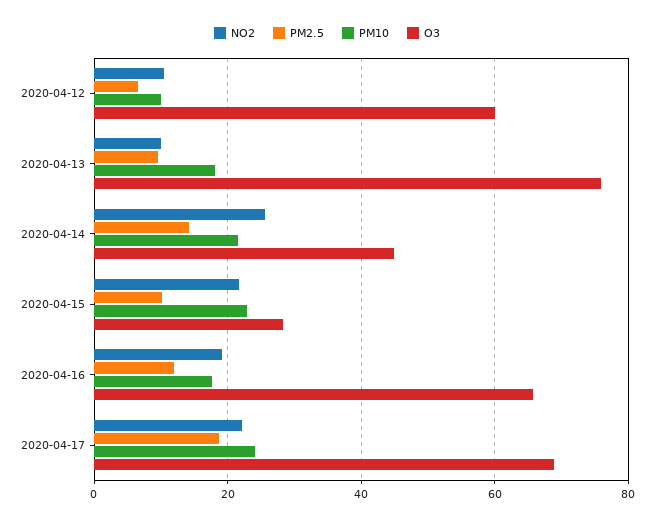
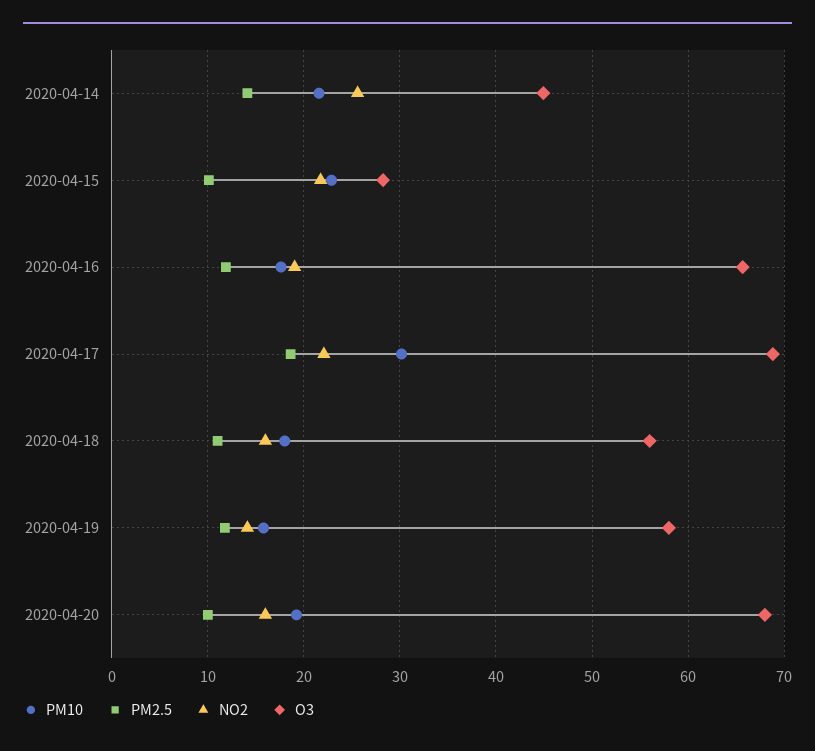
NO2, 2020-04-12: 10 -> none
PM2.5, 2020-04-12: 6 -> none
PM10, 2020-04-12: 10 -> none
O3, 2020-04-12: 60 -> none
NO2, 2020-04-13: 10 -> none
PM2.5, 2020-04-13: 10 -> none
PM10, 2020-04-13: 18 -> none
O3, 2020-04-13: 76 -> none
PM10, 2020-04-17: 24 -> 30
PM10, 2020-04-18: none -> 18
PM2.5, 2020-04-18: none -> 11
NO2, 2020-04-18: none -> 16
O3, 2020-04-18: none -> 56
PM10, 2020-04-19: none -> 16
PM2.5, 2020-04-19: none -> 12
NO2, 2020-04-19: none -> 14
O3, 2020-04-19: none -> 58
PM10, 2020-04-20: none -> 19
PM2.5, 2020-04-20: none -> 10
NO2, 2020-04-20: none -> 16
O3, 2020-04-20: none -> 68

